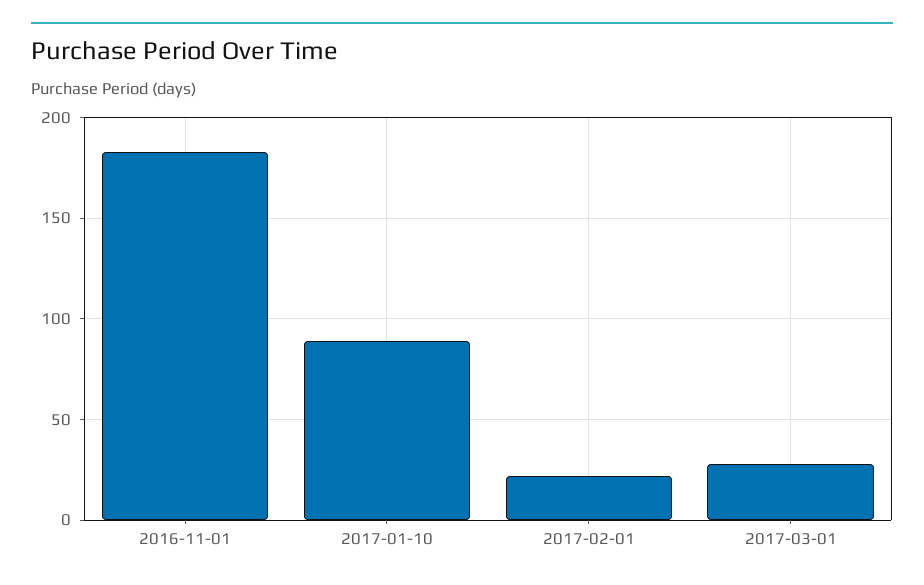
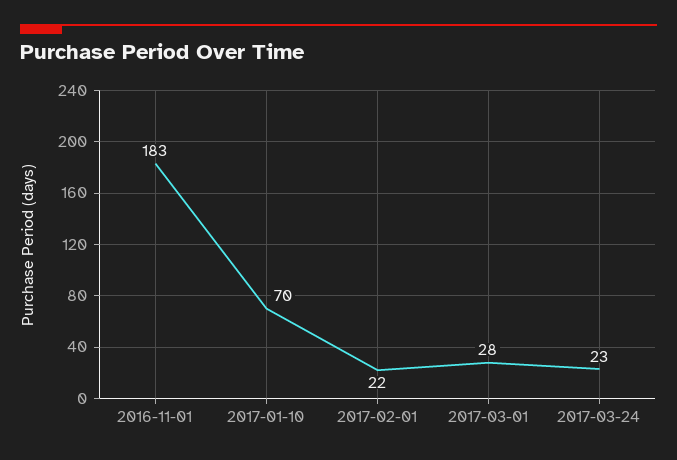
2017-01-10: 90 -> 70
2017-03-24: none -> 23

